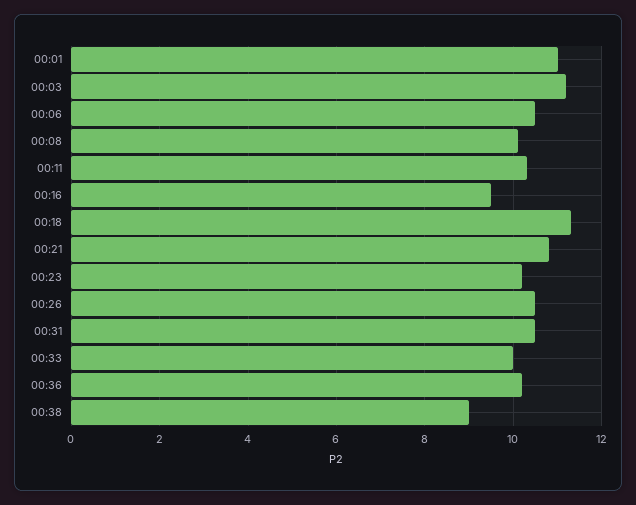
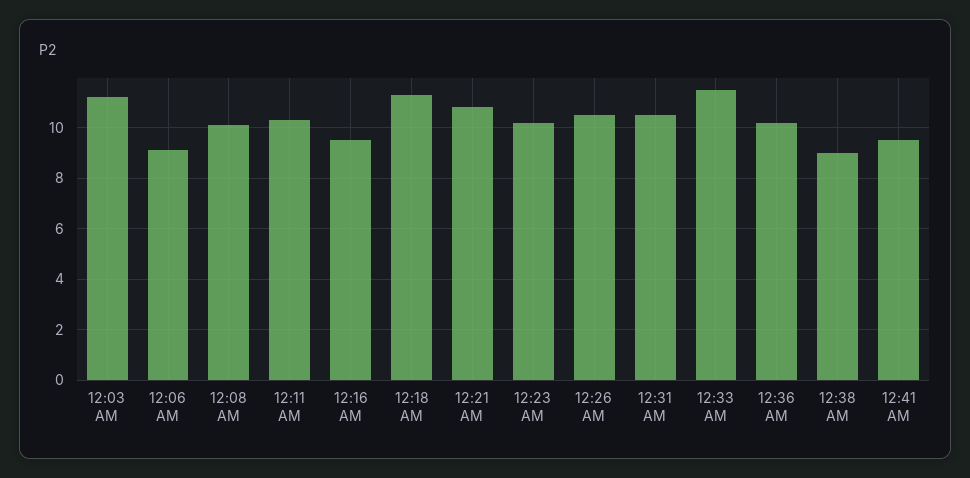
00:01: 11 -> none
00:06: 10.5 -> 9
00:33: 10 -> 11.5
12:41 AM: none -> 9.5

